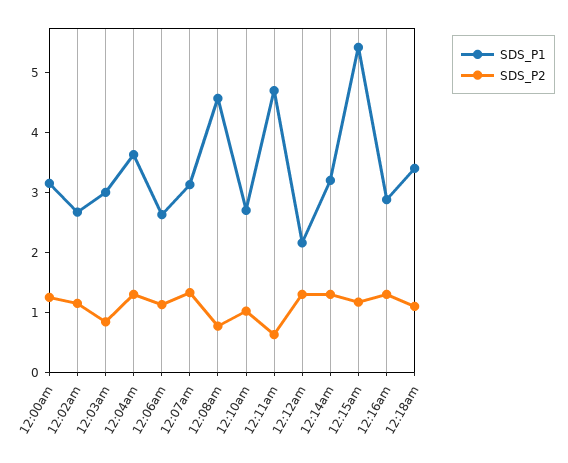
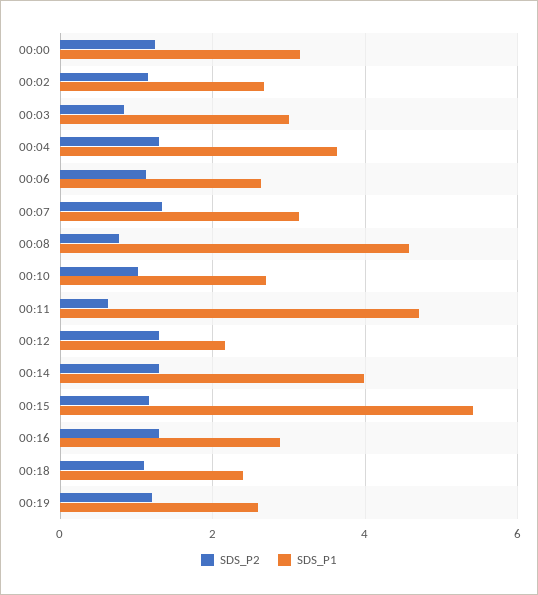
SDS_P1, 12:14am: 3.2 -> 4
SDS_P1, 12:18am: 3.4 -> 2.4
SDS_P2, 00:19: none -> 1.2
SDS_P1, 00:19: none -> 2.6

